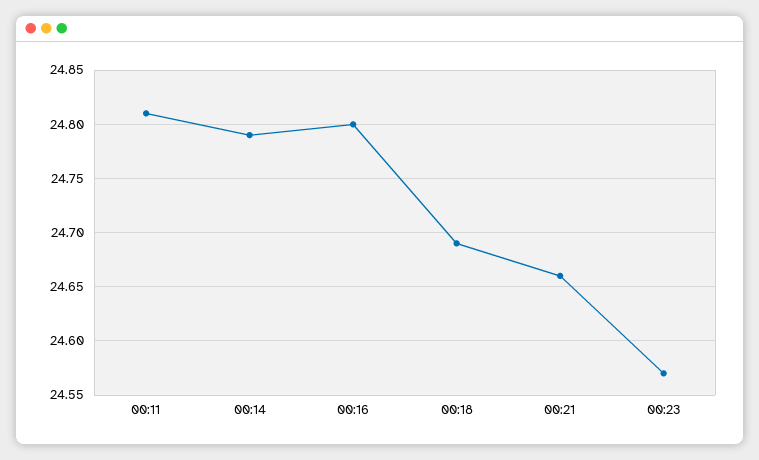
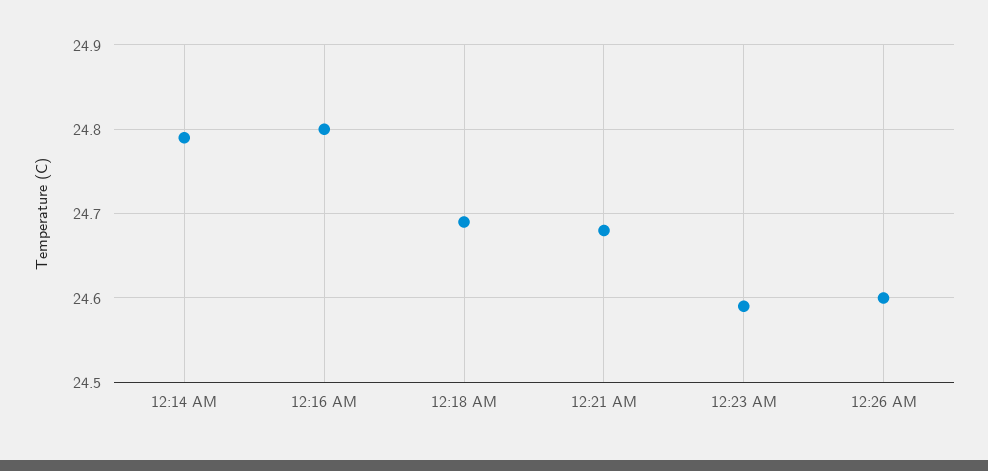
00:11: 24.81 -> none
00:21: 24.66 -> 24.68
00:23: 24.57 -> 24.59
12:26 AM: none -> 24.6

